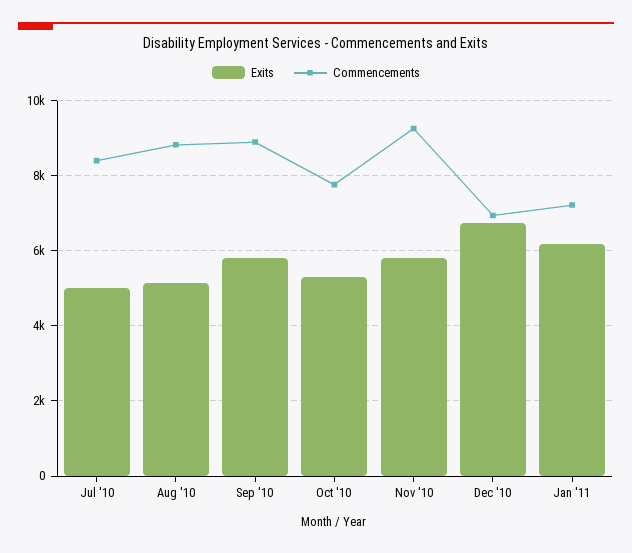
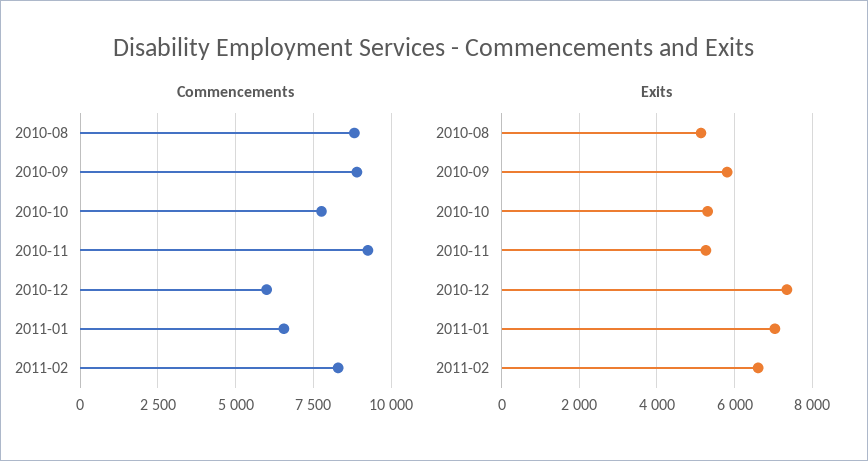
Exits, Jul '10: 5000 -> none
Commencements, Jul '10: 8400 -> none
Exits, Nov '10: 5800 -> 5200
Exits, Dec '10: 6800 -> 7400
Commencements, Dec '10: 7000 -> 6000
Exits, Jan '11: 6200 -> 7000
Commencements, Jan '11: 7200 -> 6500
Commencements, 2011-02: none -> 8250
Exits, 2011-02: none -> 6600

